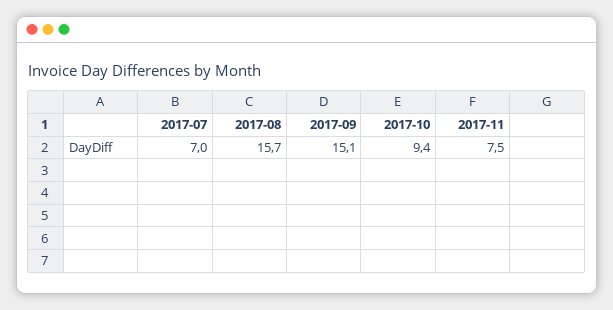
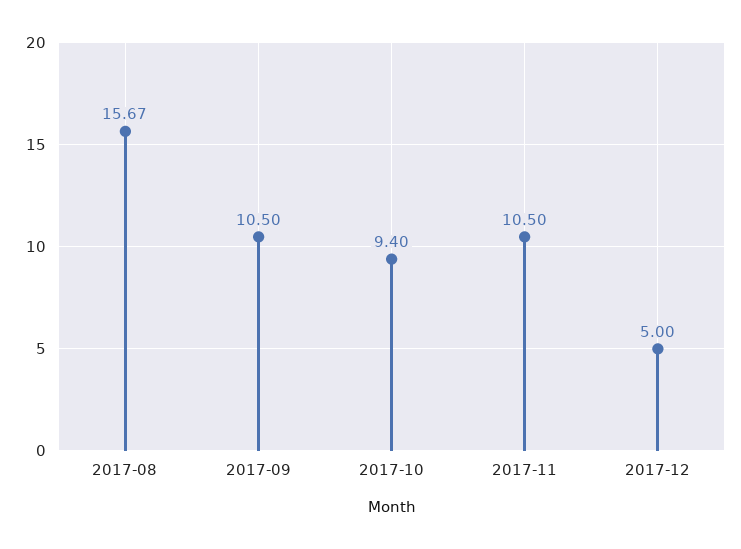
2017-07: 7 -> none
2017-09: 15.1 -> 10.5
2017-11: 7.5 -> 10.5
2017-12: none -> 5

